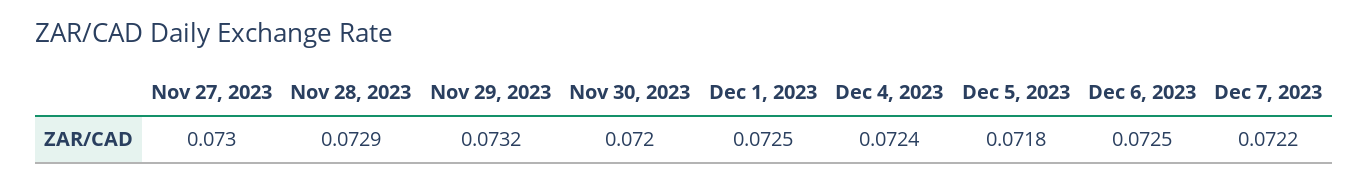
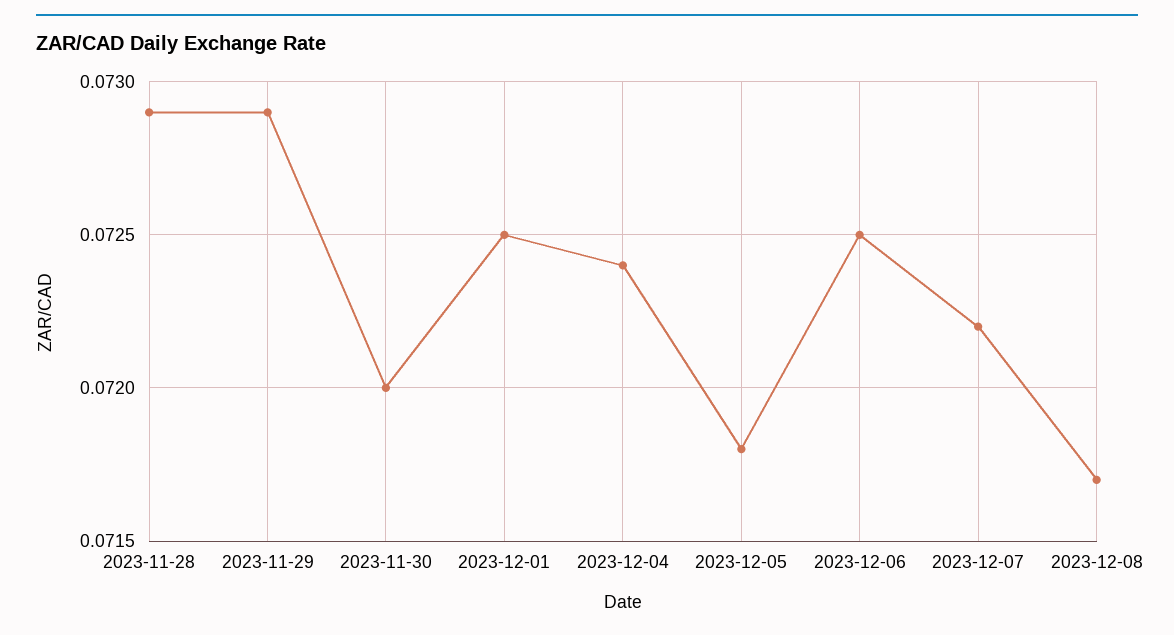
Nov 27, 2023: 0.073 -> none
Nov 29, 2023: 0.0732 -> 0.0729
2023-12-08: none -> 0.0717

